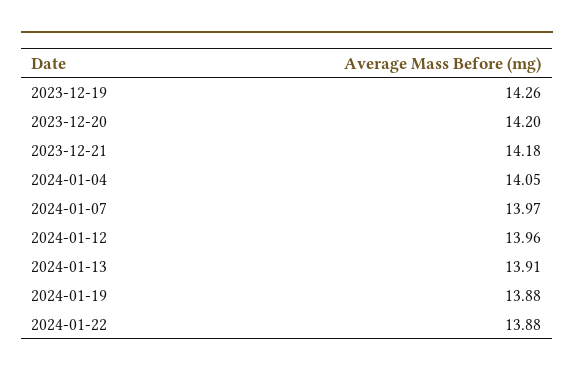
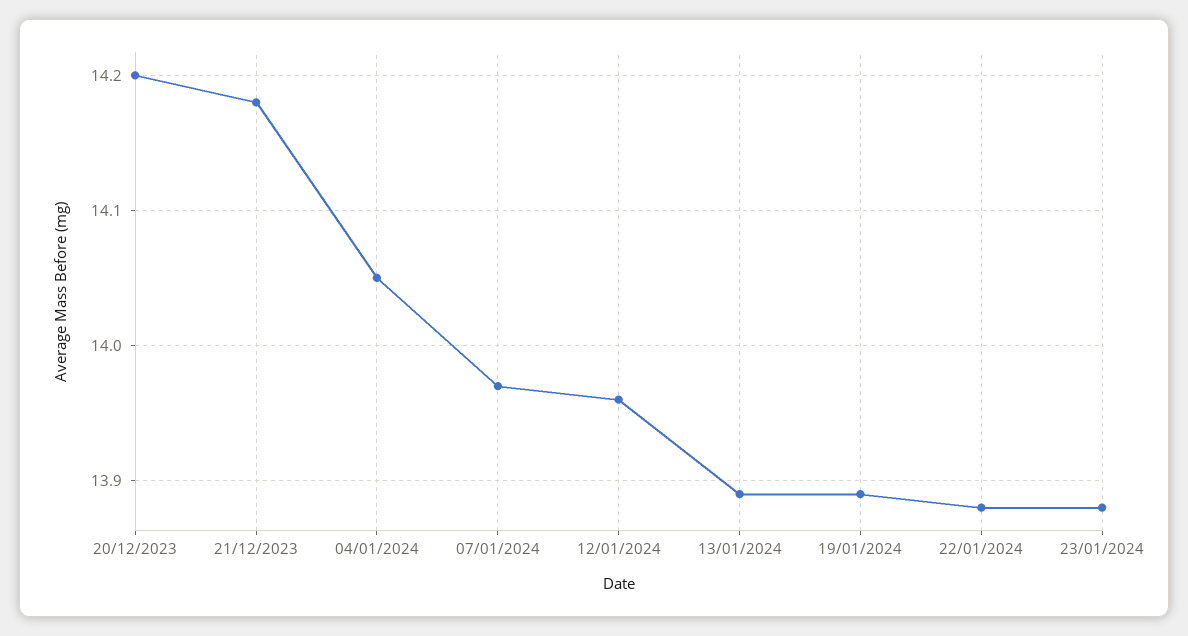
2023-12-19: 14.26 -> none
2024-01-13: 13.91 -> 13.89
2024-01-19: 13.88 -> 13.89
23/01/2024: none -> 13.88

